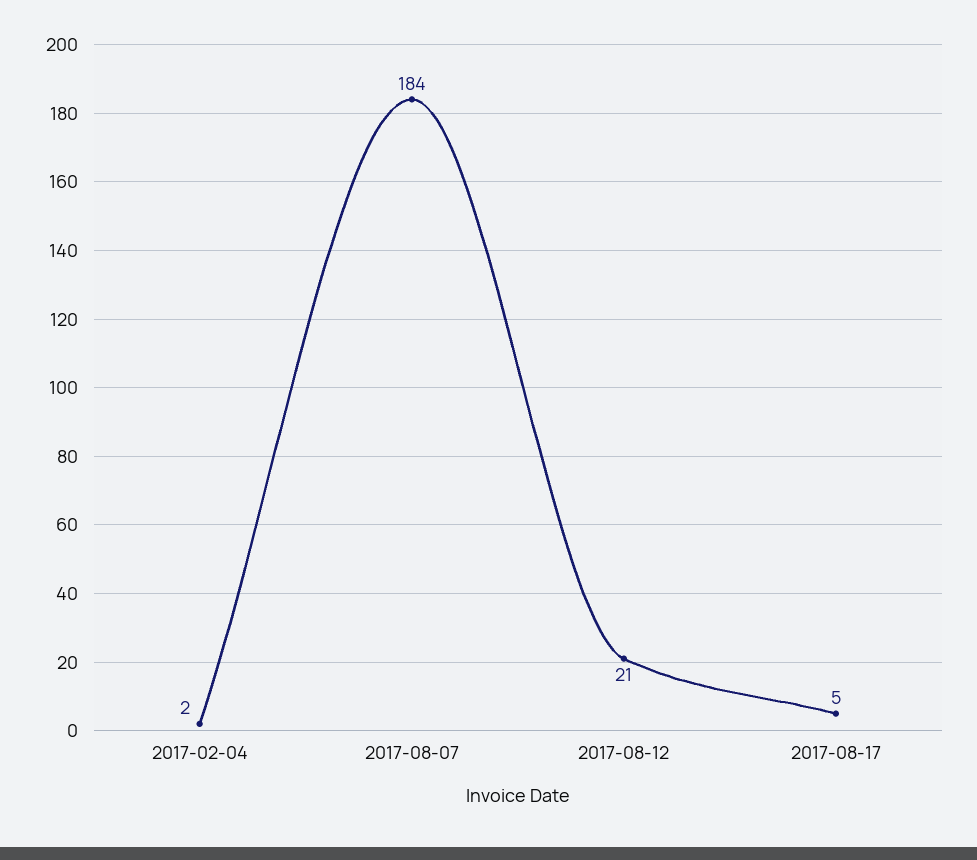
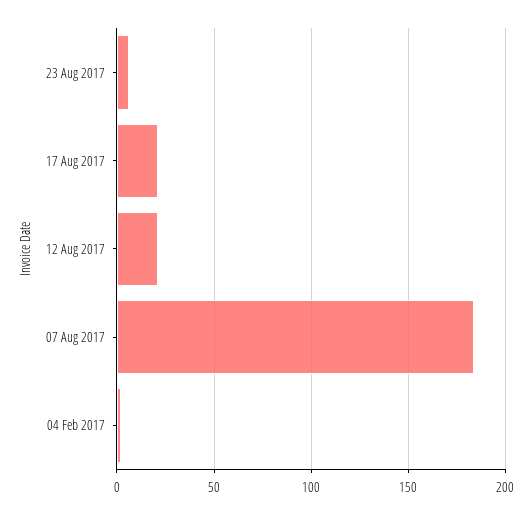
2017-08-17: 5 -> 20
23 Aug 2017: none -> 5

